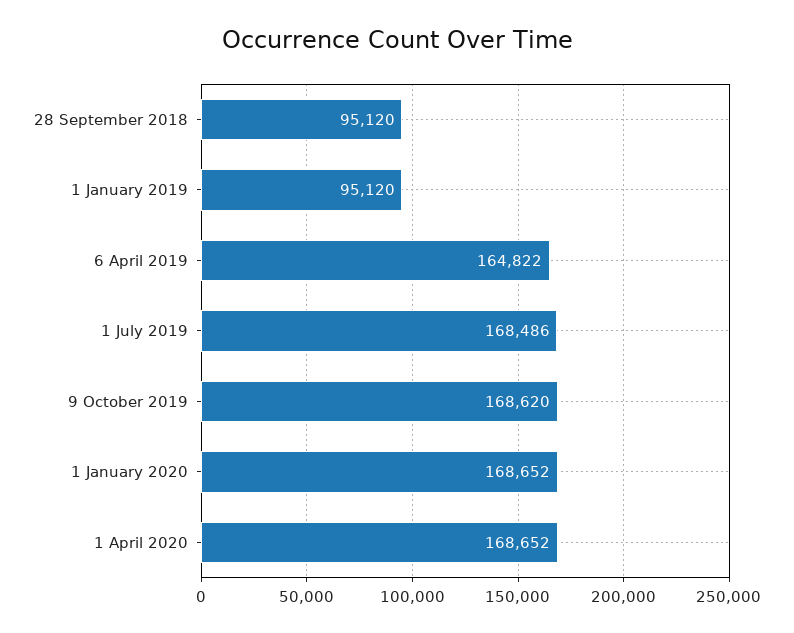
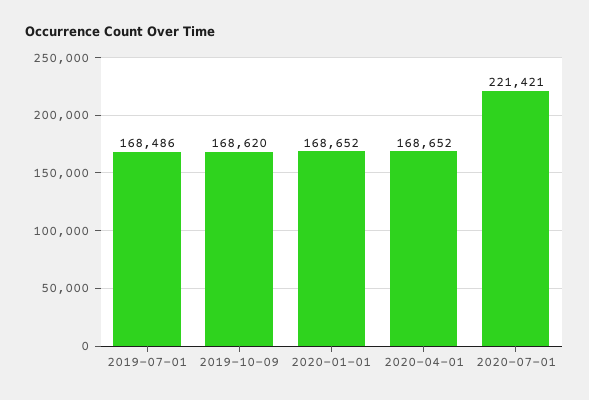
28 September 2018: 95120 -> none
1 January 2019: 95120 -> none
6 April 2019: 164822 -> none
2020-07-01: none -> 221421

